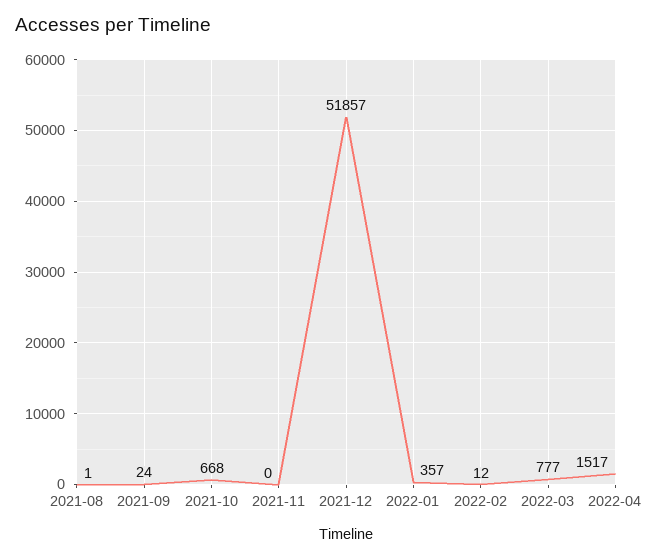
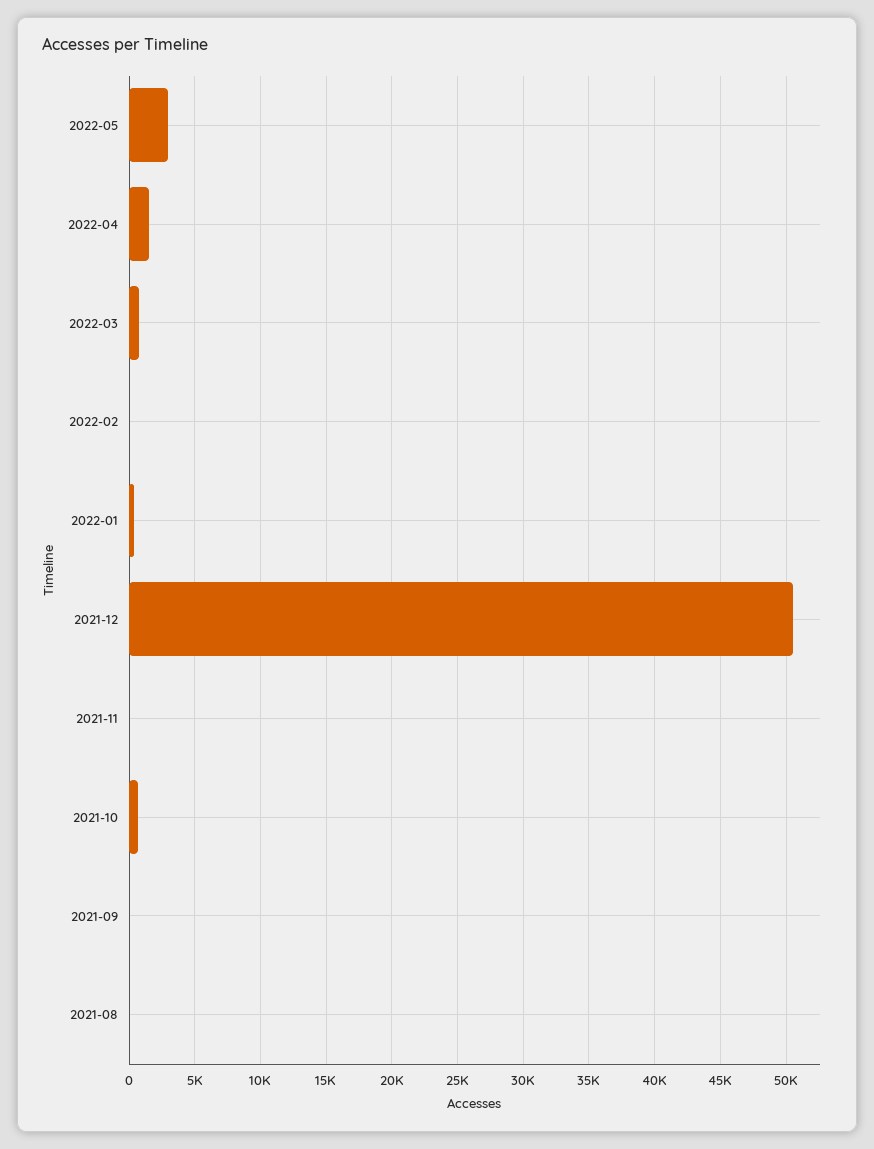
2021-12: 51857 -> 50500
2022-05: none -> 3000

